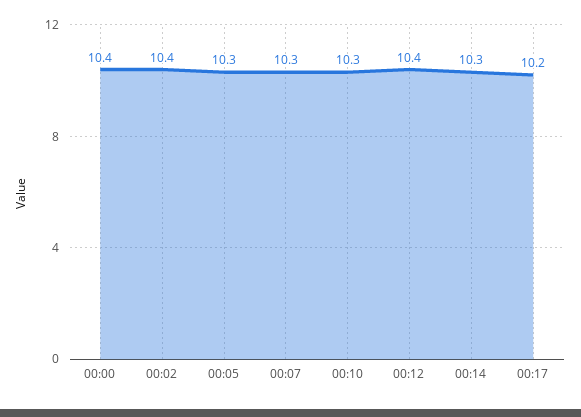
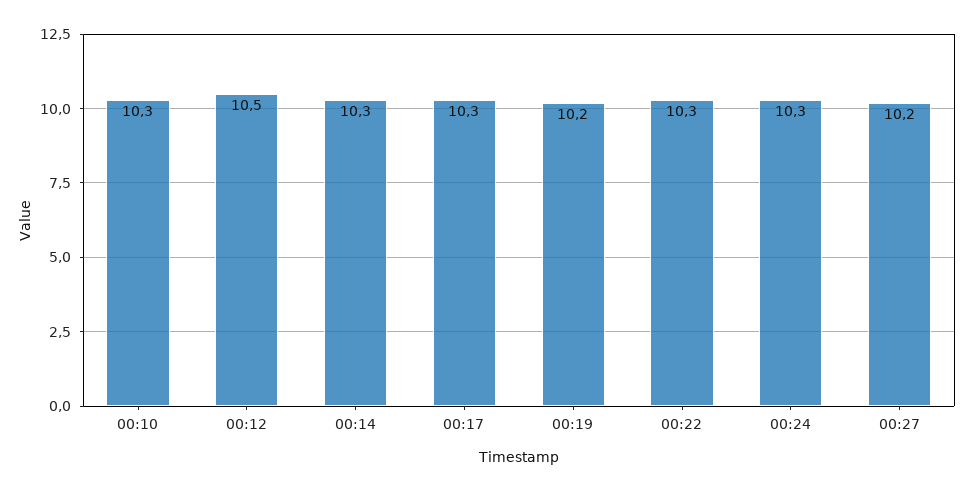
00:00: 10.4 -> none
00:02: 10.4 -> none
00:05: 10.3 -> none
00:07: 10.3 -> none
00:12: 10.4 -> 10.5
00:17: 10.2 -> 10.3
00:19: none -> 10.2
00:22: none -> 10.3
00:24: none -> 10.3
00:27: none -> 10.2

